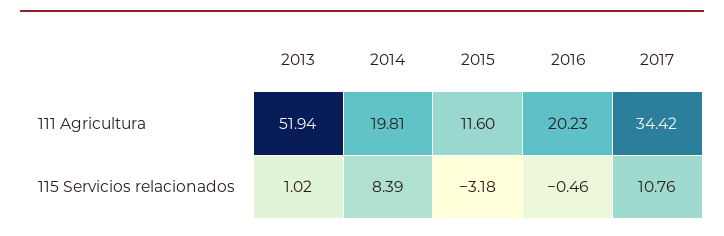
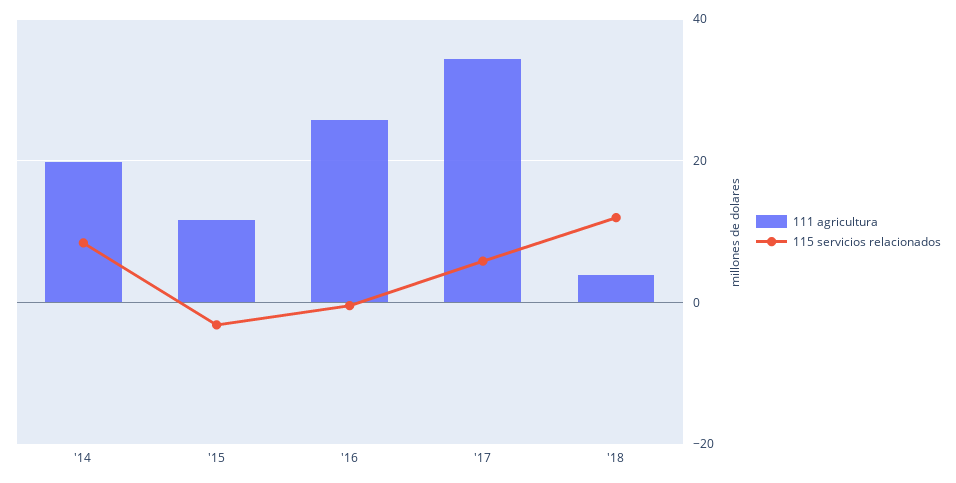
111 Agricultura, 2013: 51.94 -> none
111 Agricultura, 2016: 20.23 -> 26
115 Servicios relacionados, 2013: 1.02 -> none
115 Servicios relacionados, 2017: 10.76 -> 6
111 Agricultura, '18: none -> 4
115 Servicios relacionados, '18: none -> 12

